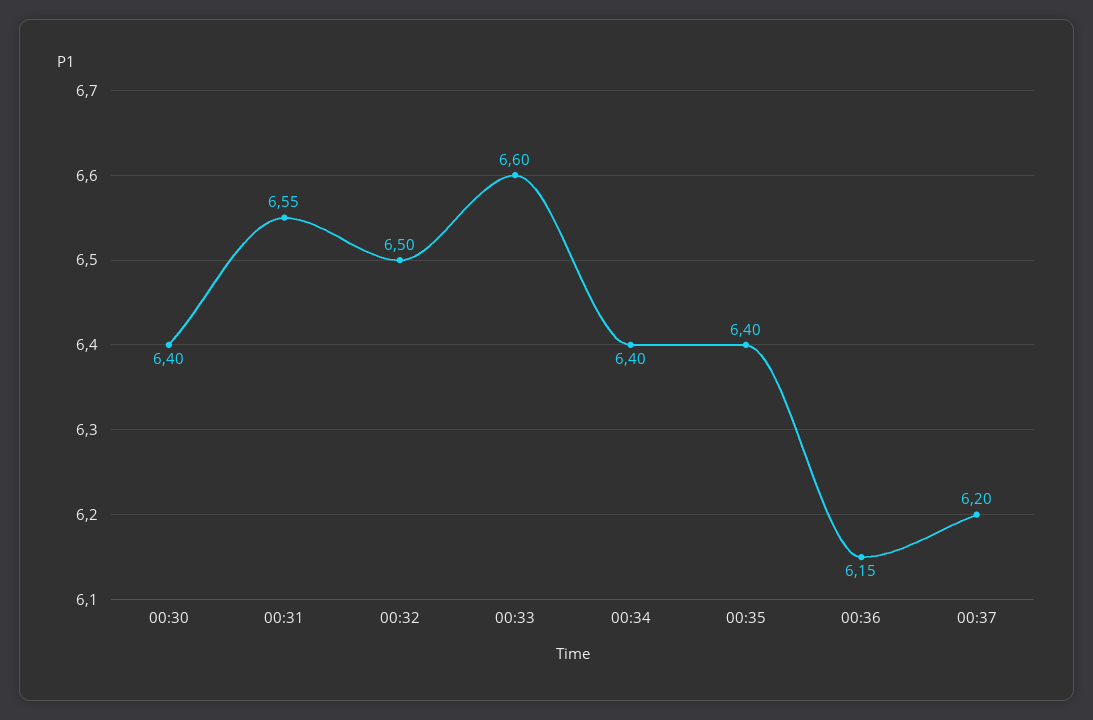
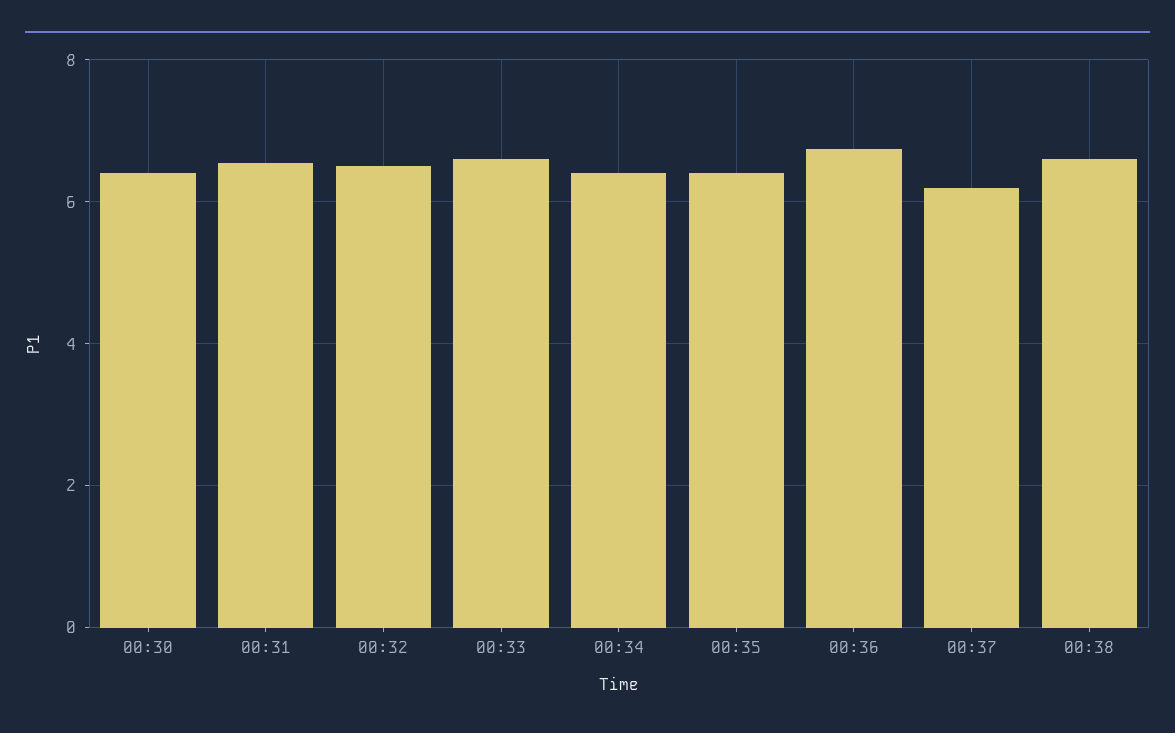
00:36: 6.15 -> 6.8
00:38: none -> 6.6

